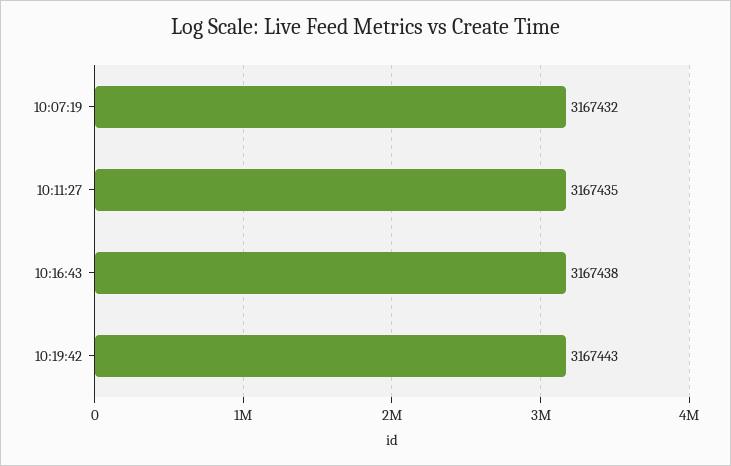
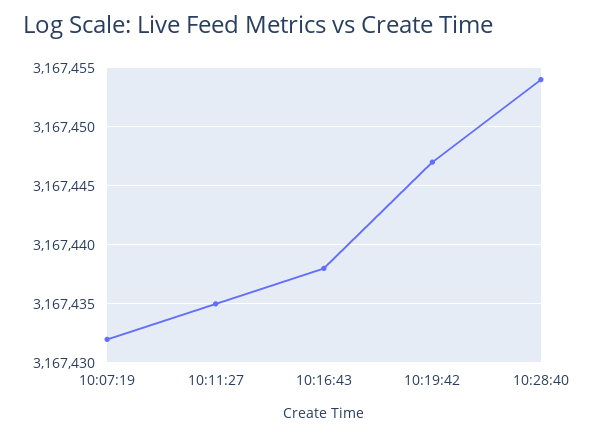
10:19:42: 3167443 -> 3167447
10:28:40: none -> 3167454

